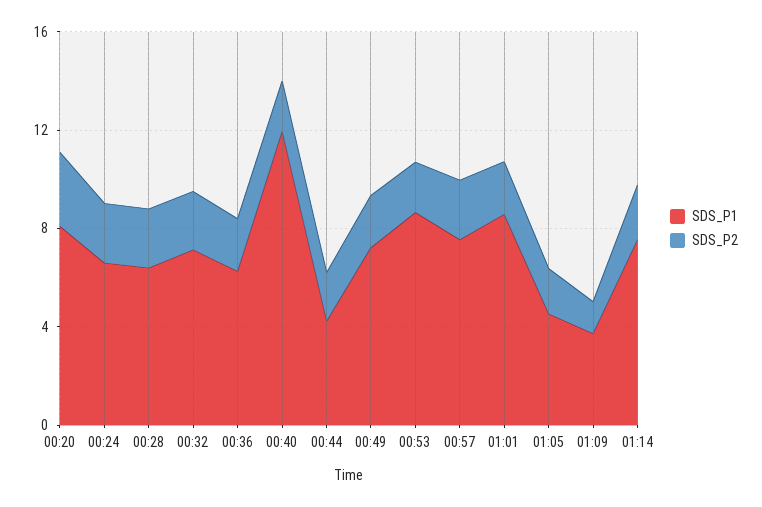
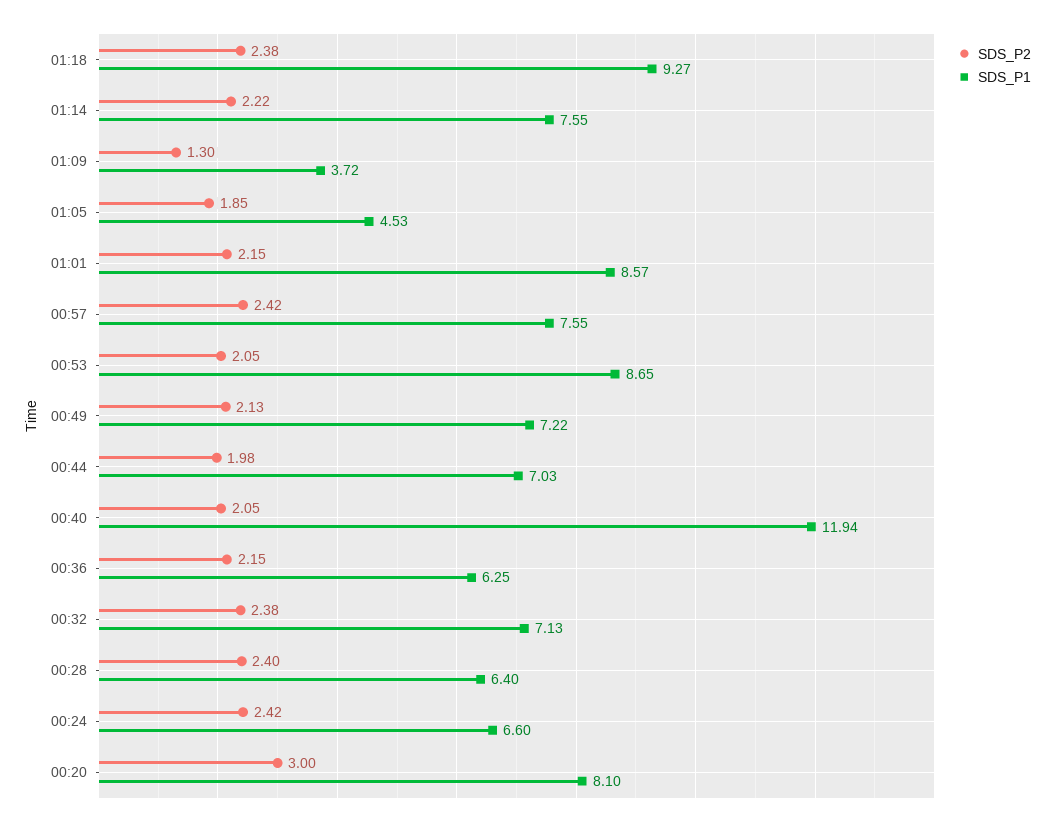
SDS_P1, 00:44: 4 -> 7.03
SDS_P2, 01:18: none -> 2.38
SDS_P1, 01:18: none -> 9.27

